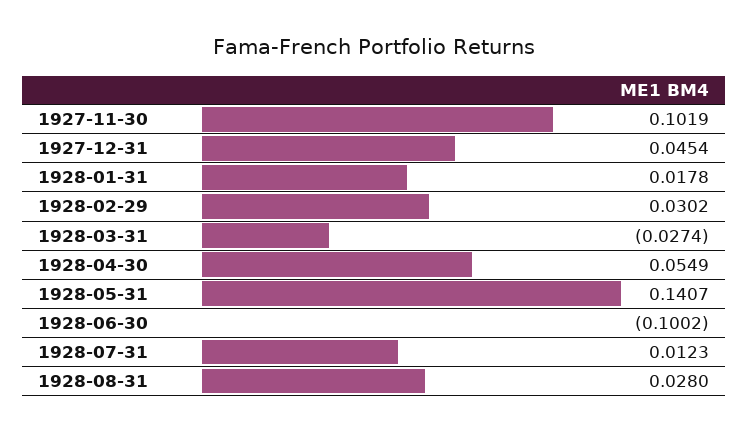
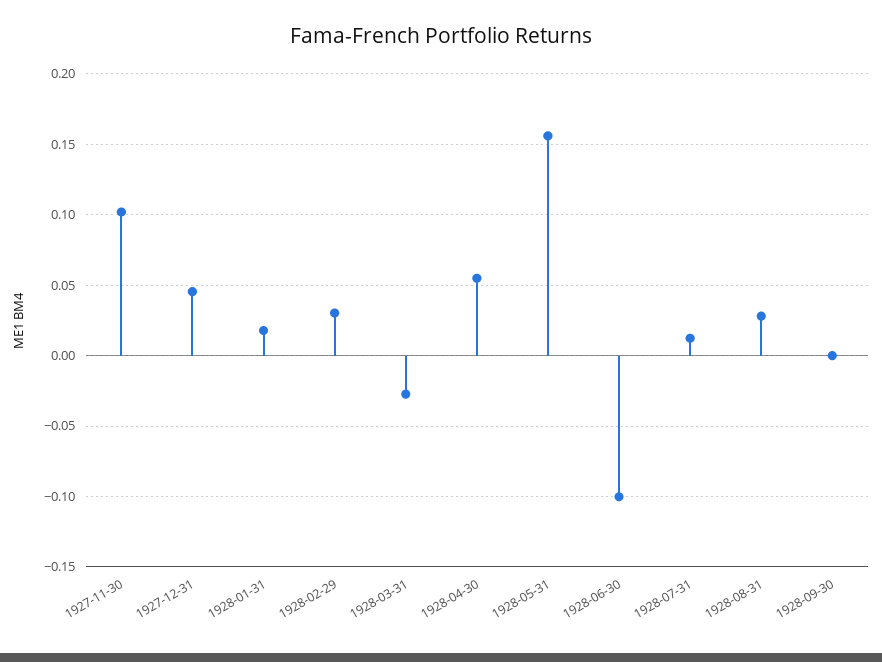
1928-05-31: 0.1407 -> 0.155
1928-09-30: none -> 0

